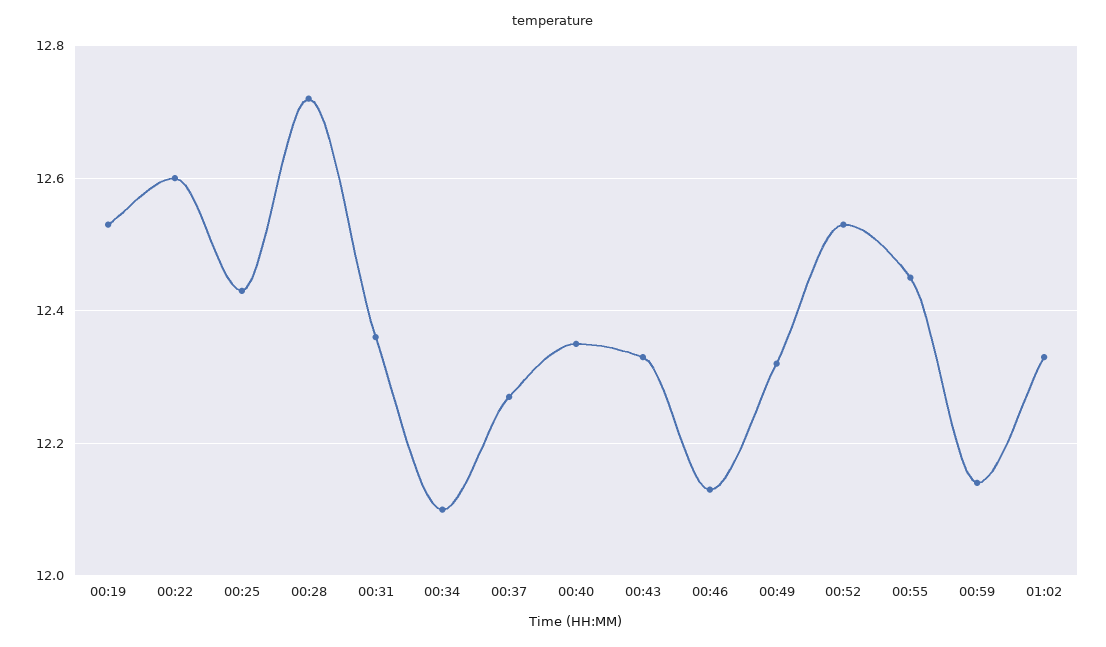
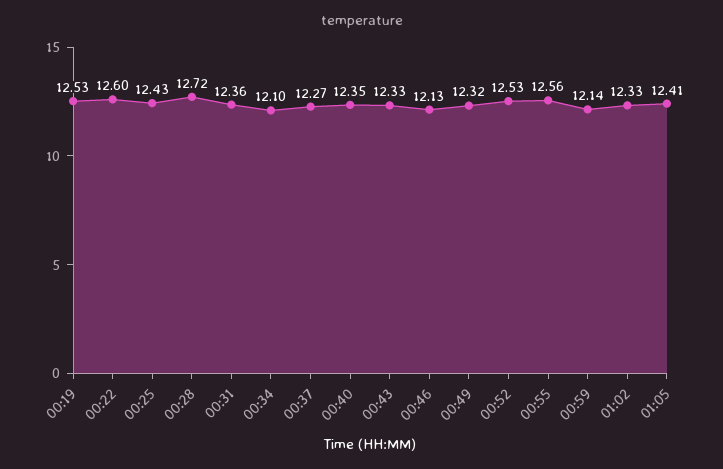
00:55: 12.45 -> 12.56
01:05: none -> 12.41

